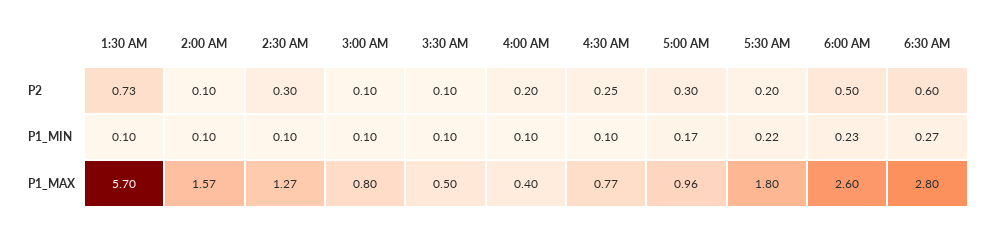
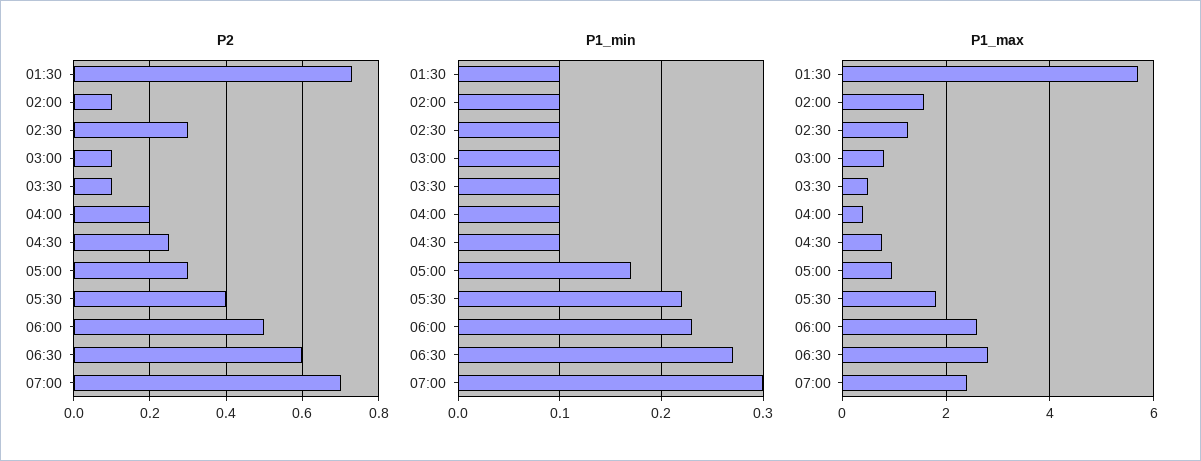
P2, 5:30 AM: 0.2 -> 0.4
P2, 07:00: none -> 0.7
P1_MIN, 07:00: none -> 0.3
P1_MAX, 07:00: none -> 2.4

